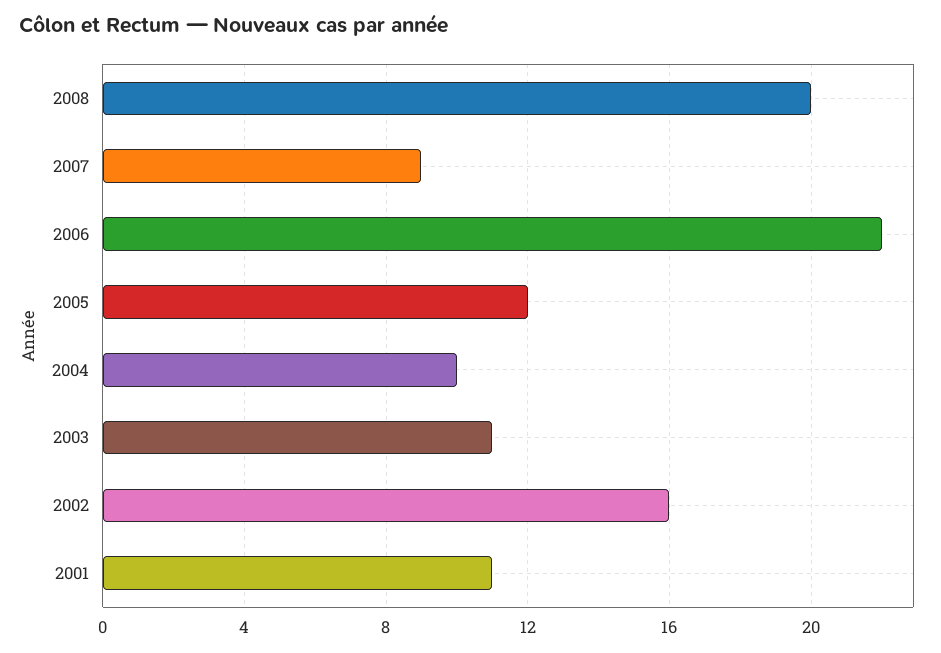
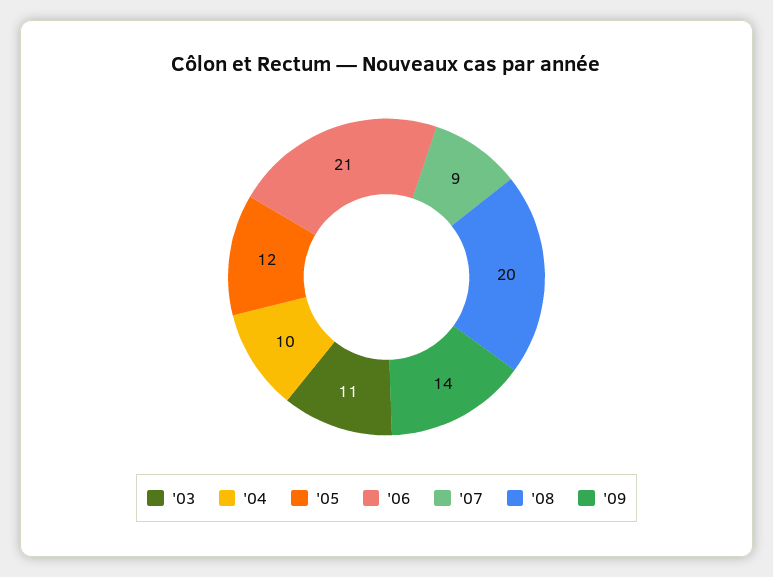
2006: 22 -> 21
2002: 16 -> none
2001: 11 -> none
'09: none -> 14

